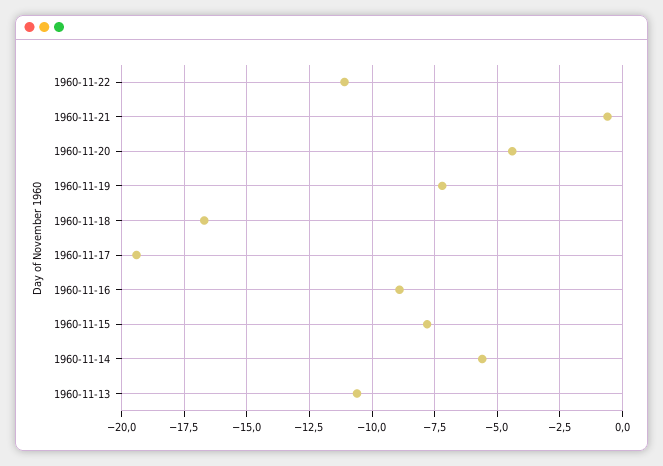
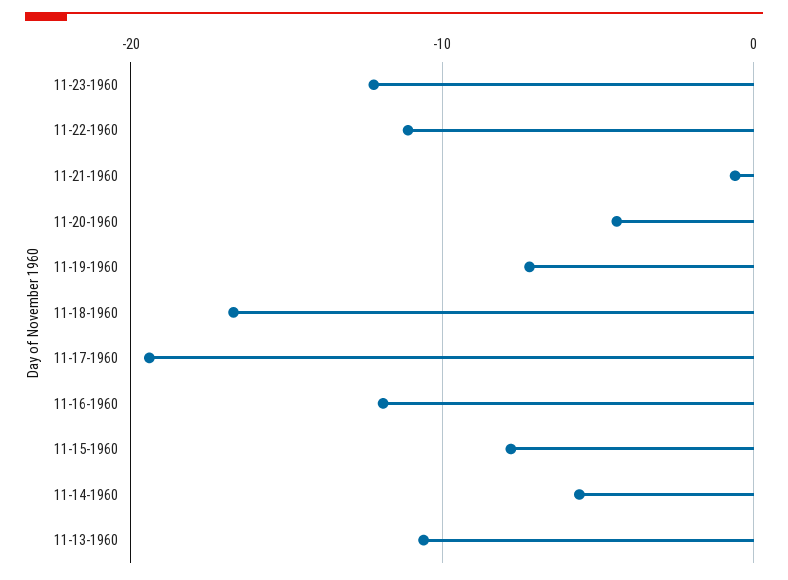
1960-11-16: -9 -> -12
11-23-1960: none -> -12

